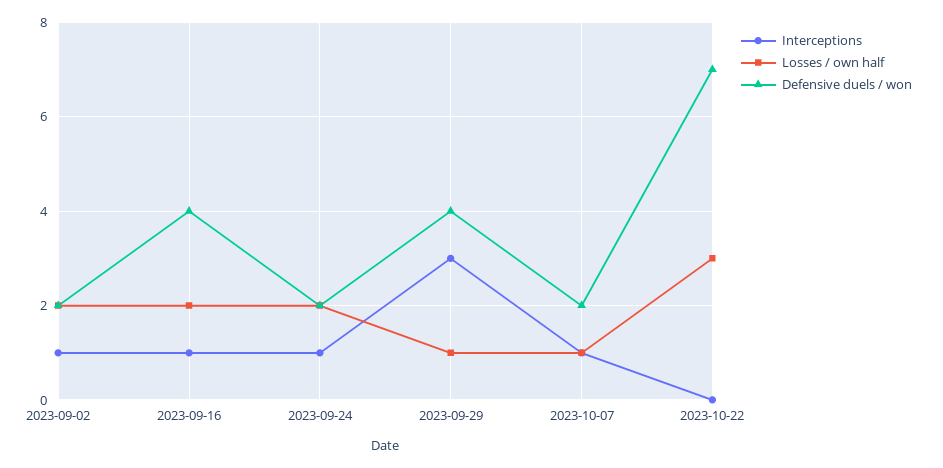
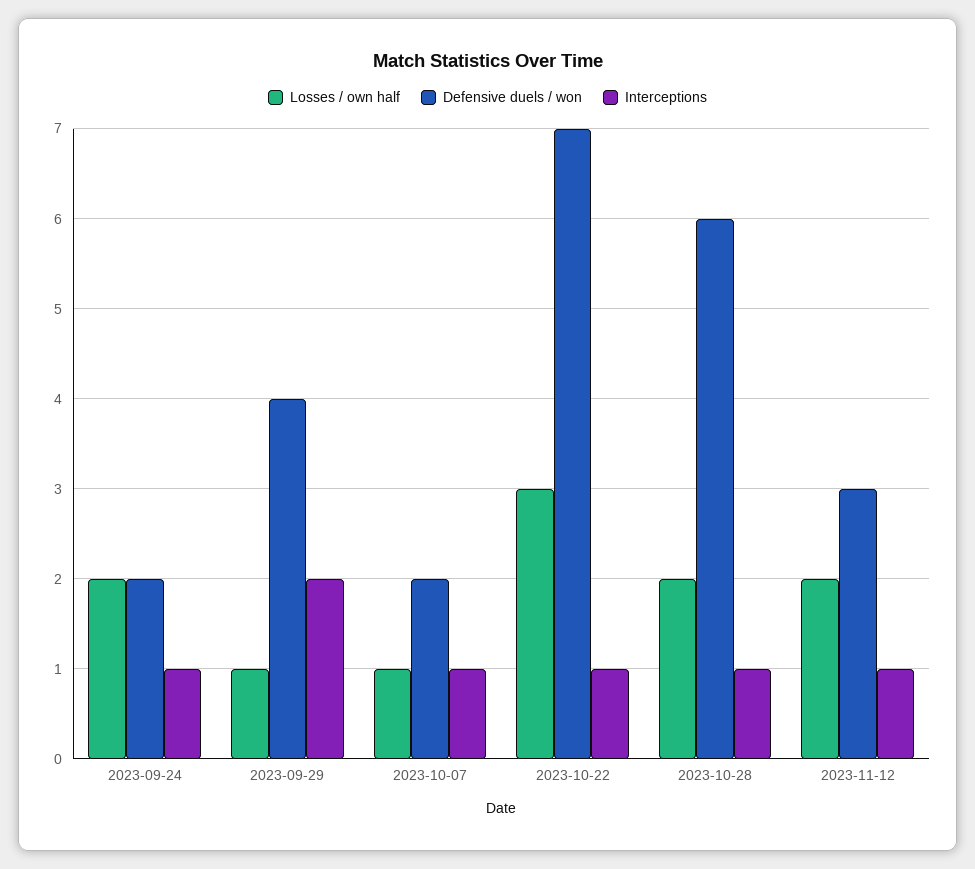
Interceptions, 2023-09-02: 1 -> none
Losses / own half, 2023-09-02: 2 -> none
Defensive duels / won, 2023-09-02: 2 -> none
Interceptions, 2023-09-16: 1 -> none
Losses / own half, 2023-09-16: 2 -> none
Defensive duels / won, 2023-09-16: 4 -> none
Interceptions, 2023-09-29: 3 -> 2
Interceptions, 2023-10-22: 0 -> 1
Losses / own half, 2023-10-28: none -> 2
Defensive duels / won, 2023-10-28: none -> 6
Interceptions, 2023-10-28: none -> 1
Losses / own half, 2023-11-12: none -> 2
Defensive duels / won, 2023-11-12: none -> 3
Interceptions, 2023-11-12: none -> 1

